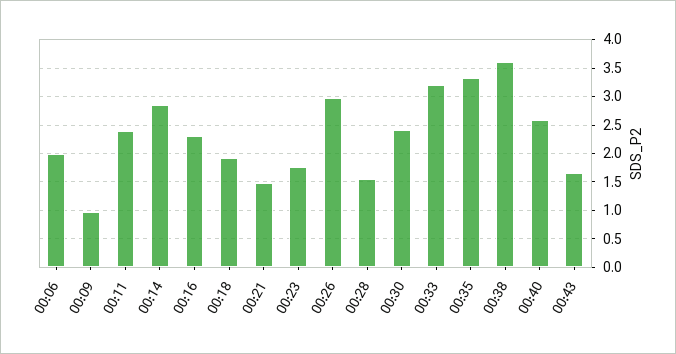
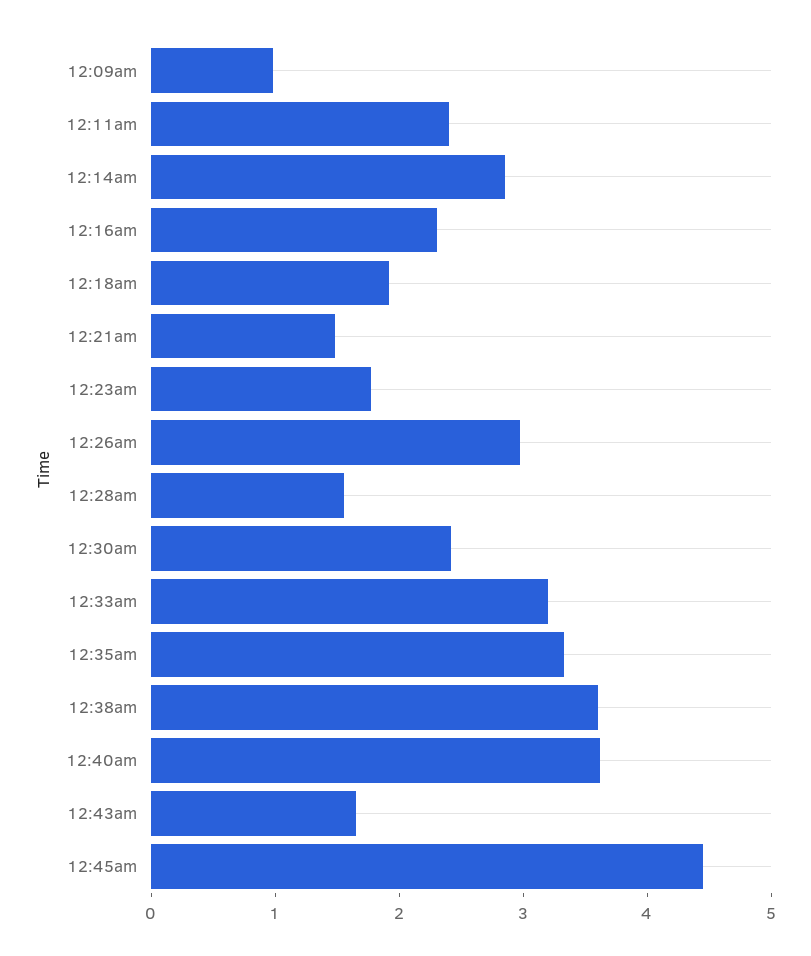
00:06: 2 -> none
00:40: 2.5 -> 3.6
12:45am: none -> 4.4

